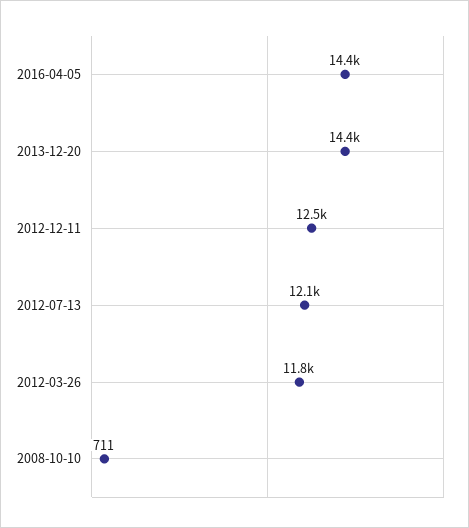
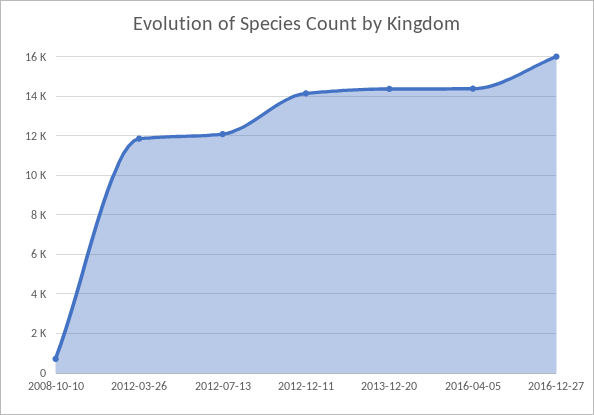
2012-12-11: 12500 -> 14000
2016-12-27: none -> 16000

